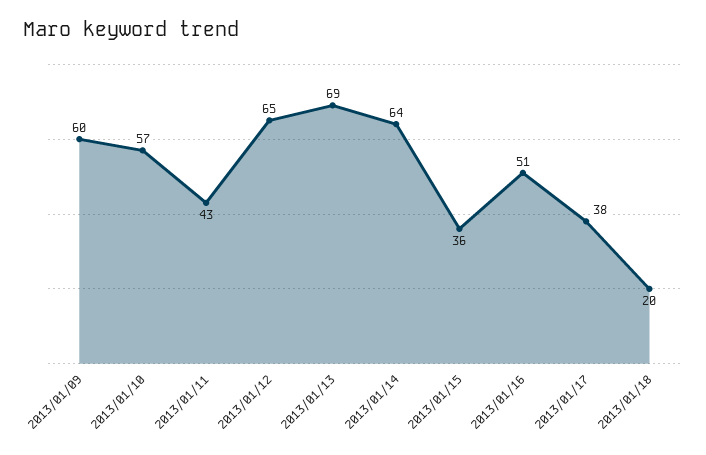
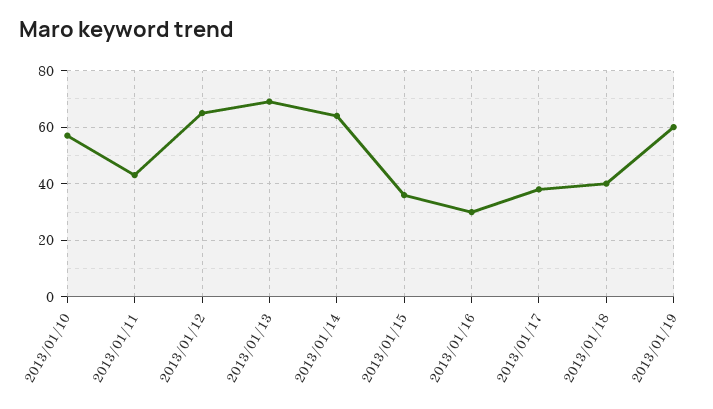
2013/01/09: 60 -> none
2013/01/16: 51 -> 30
2013/01/18: 20 -> 40
2013/01/19: none -> 60

